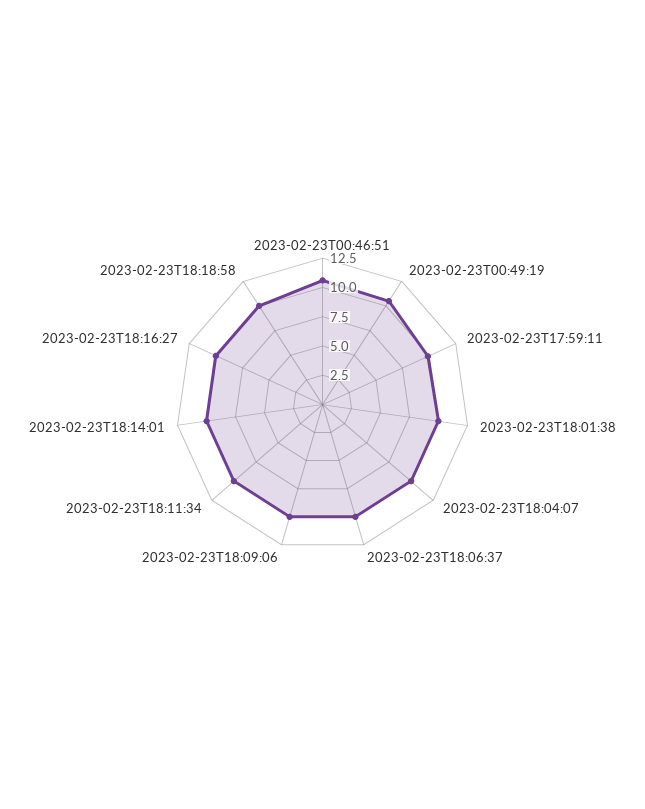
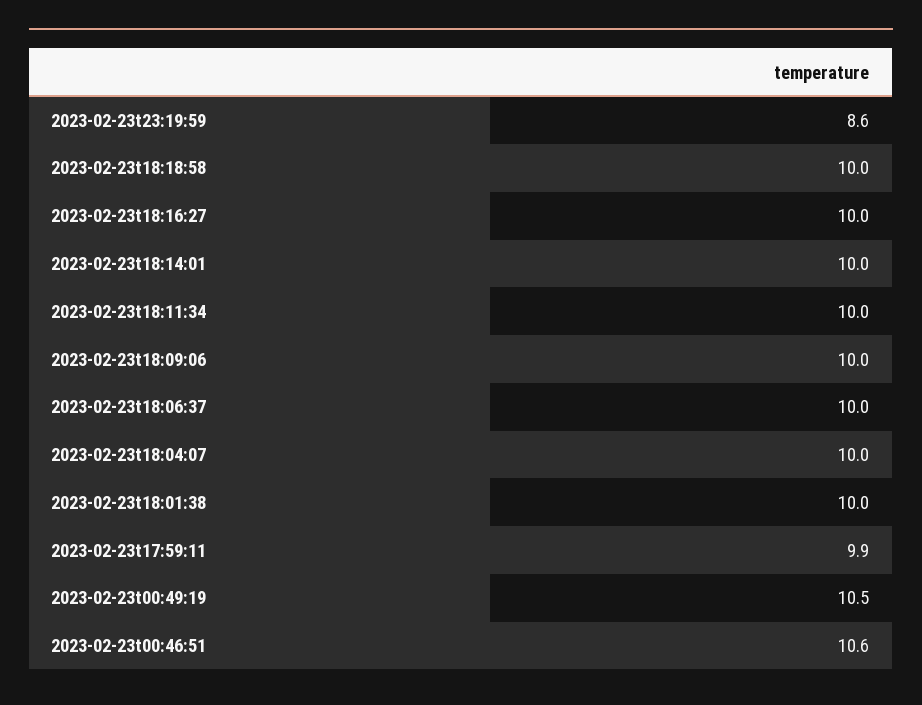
2023-02-23t23:19:59: none -> 8.6

